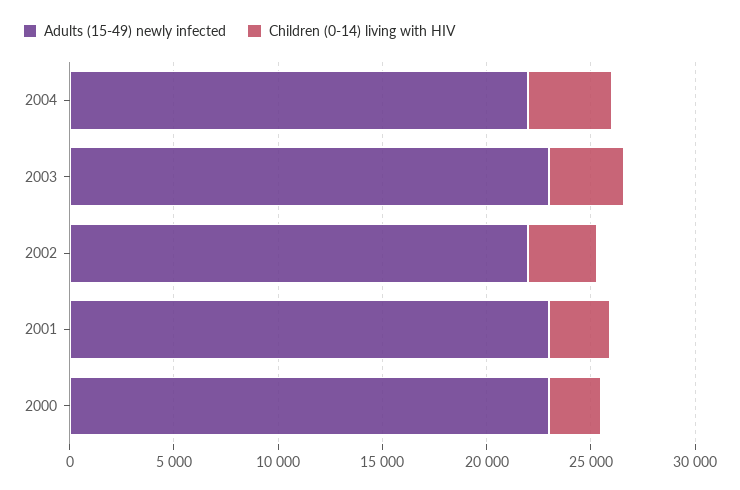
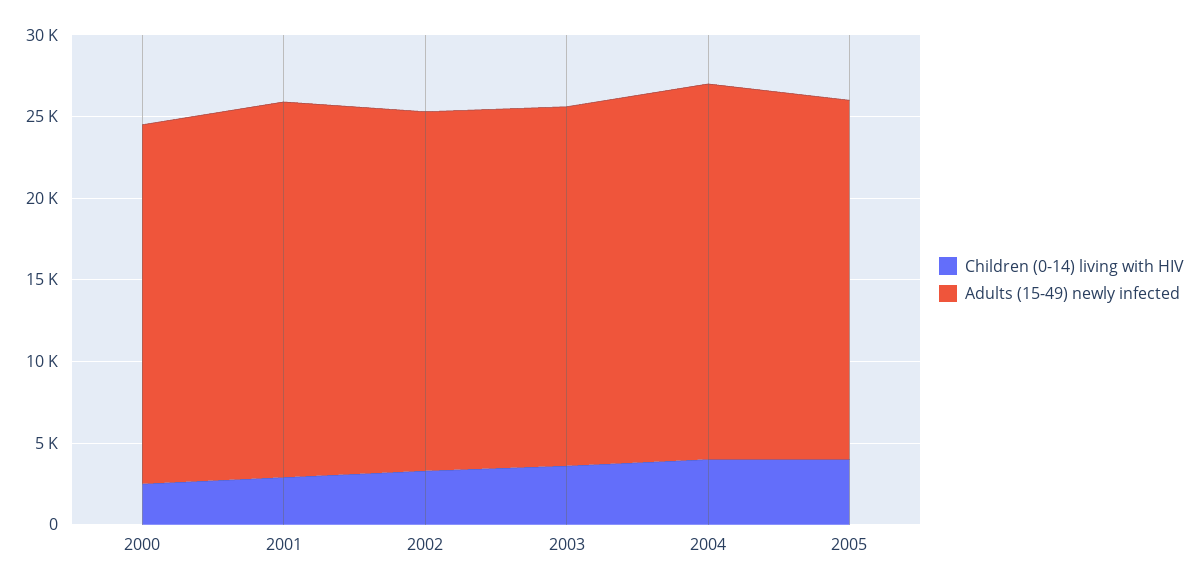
Adults (15-49) newly infected, 2004: 22000 -> 23000
Adults (15-49) newly infected, 2003: 23000 -> 22000
Adults (15-49) newly infected, 2000: 23000 -> 22000
Children (0-14) living with HIV, 2005: none -> 4000
Adults (15-49) newly infected, 2005: none -> 22000

